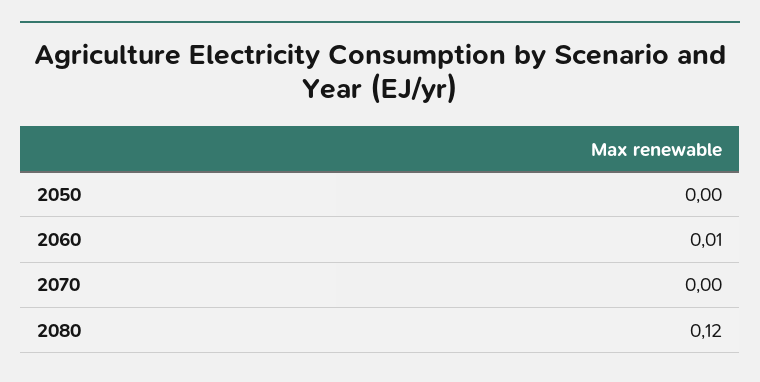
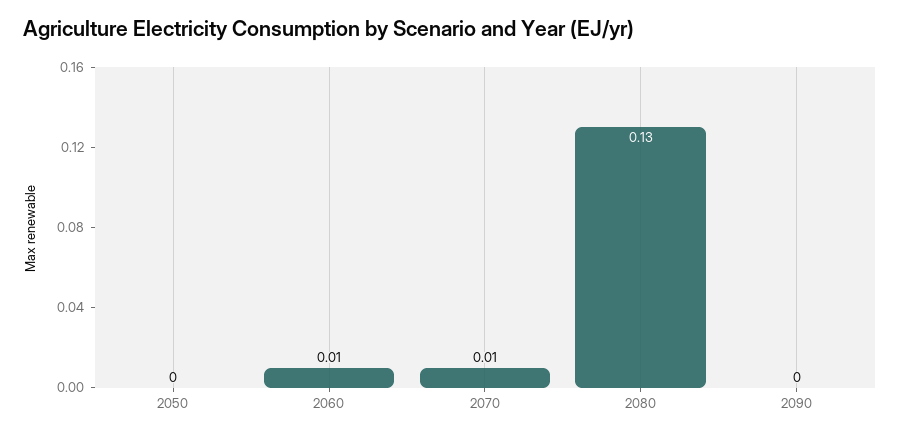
2070: 0 -> 0.01
2080: 0.12 -> 0.13
2090: none -> 0

